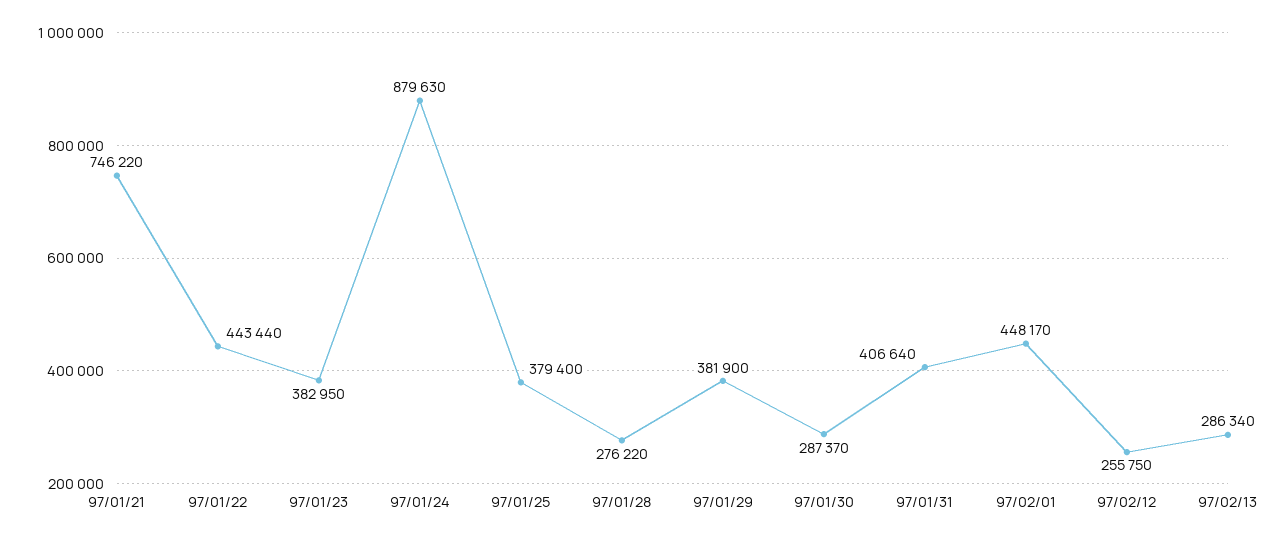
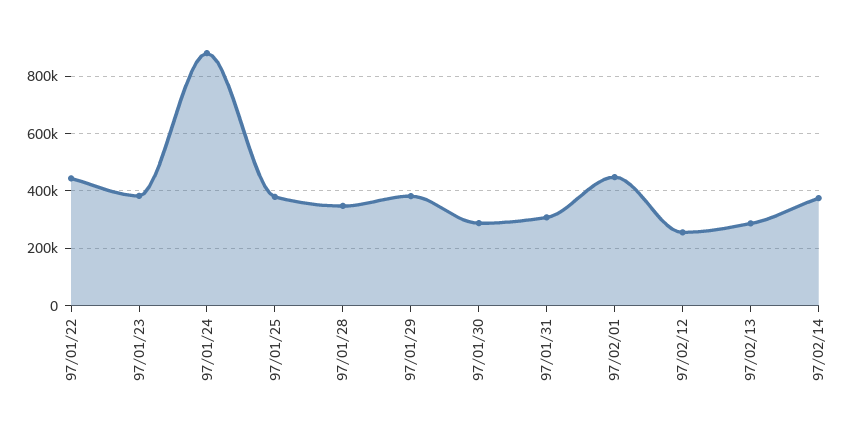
97/01/21: 746220 -> none
97/01/28: 276220 -> 350000
97/01/31: 406640 -> 300000
97/02/14: none -> 375000

